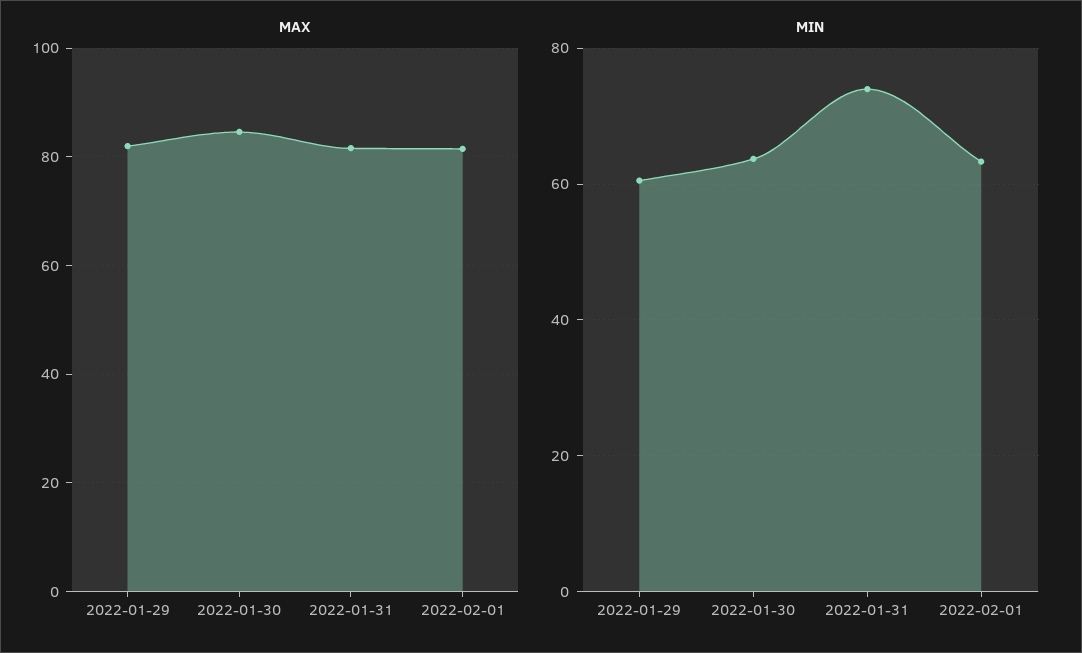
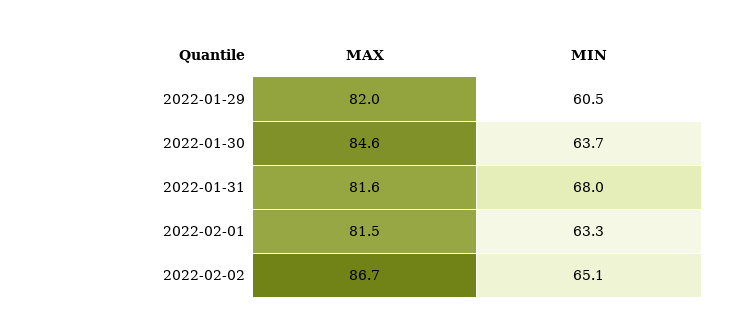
MIN, 2022-01-31: 74 -> 68
MAX, 2022-02-02: none -> 86.7
MIN, 2022-02-02: none -> 65.1

